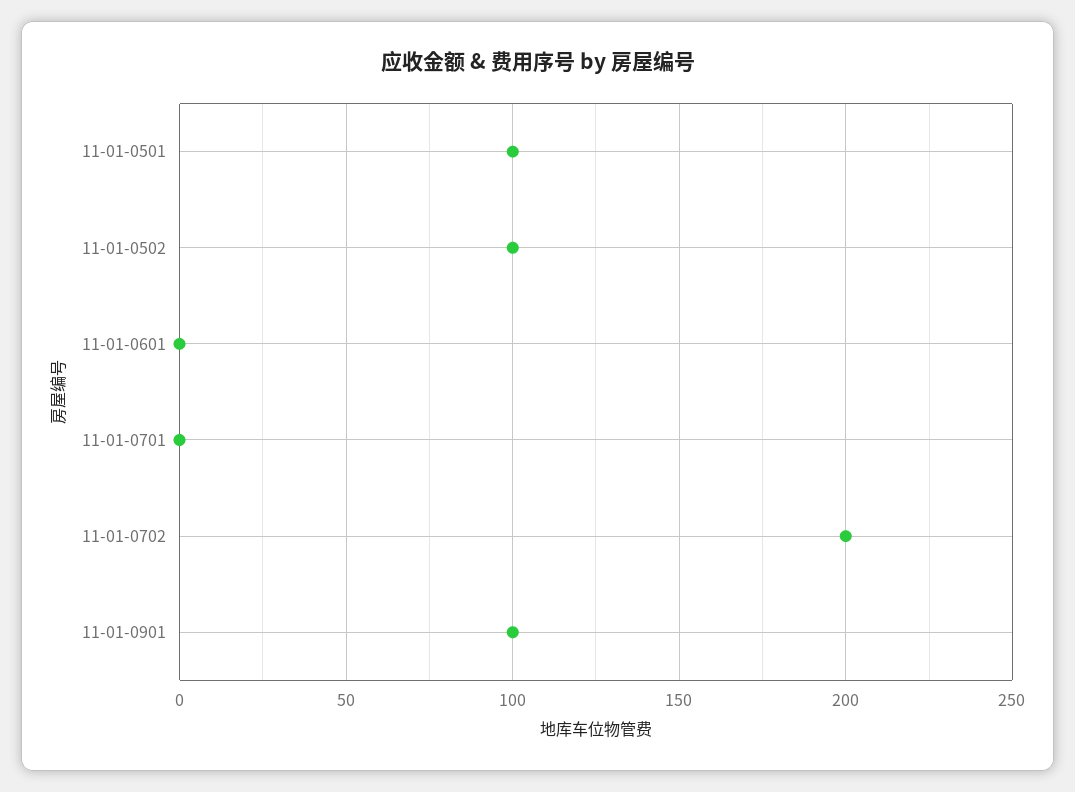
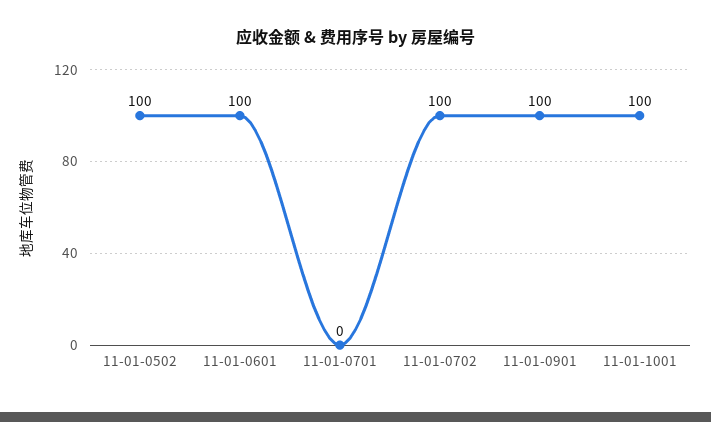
11-01-0501: 100 -> none
11-01-0601: 0 -> 100
11-01-0702: 200 -> 100
11-01-1001: none -> 100

